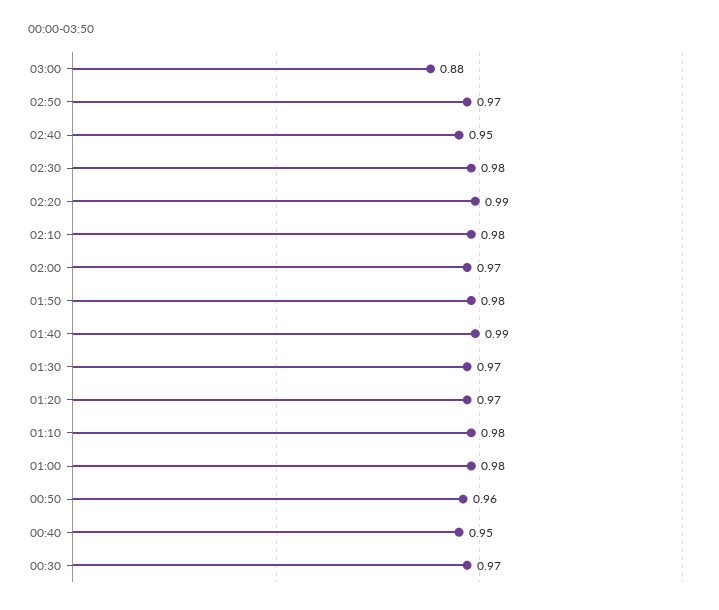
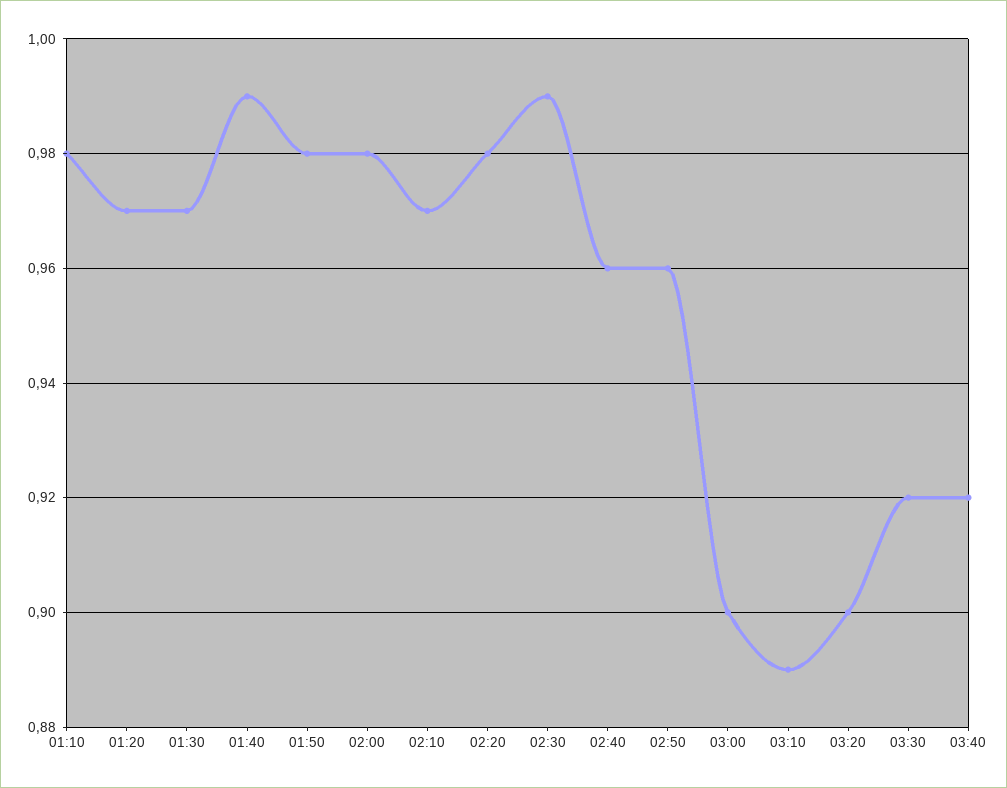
03:00: 0.88 -> 0.9
02:50: 0.97 -> 0.96
02:40: 0.95 -> 0.96
02:30: 0.98 -> 0.99
02:20: 0.99 -> 0.98
02:10: 0.98 -> 0.97
02:00: 0.97 -> 0.98
01:00: 0.98 -> none
00:50: 0.96 -> none
00:40: 0.95 -> none
00:30: 0.97 -> none
03:10: none -> 0.89
03:20: none -> 0.9
03:30: none -> 0.92
03:40: none -> 0.92

